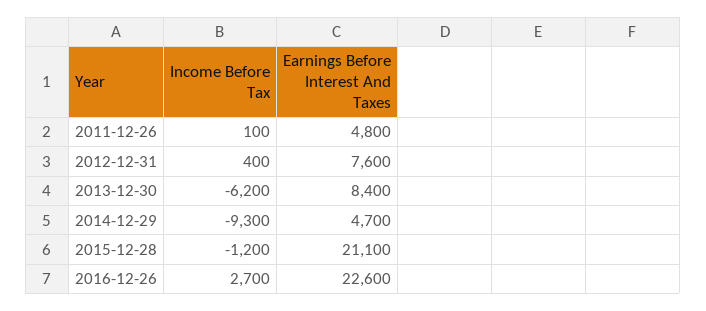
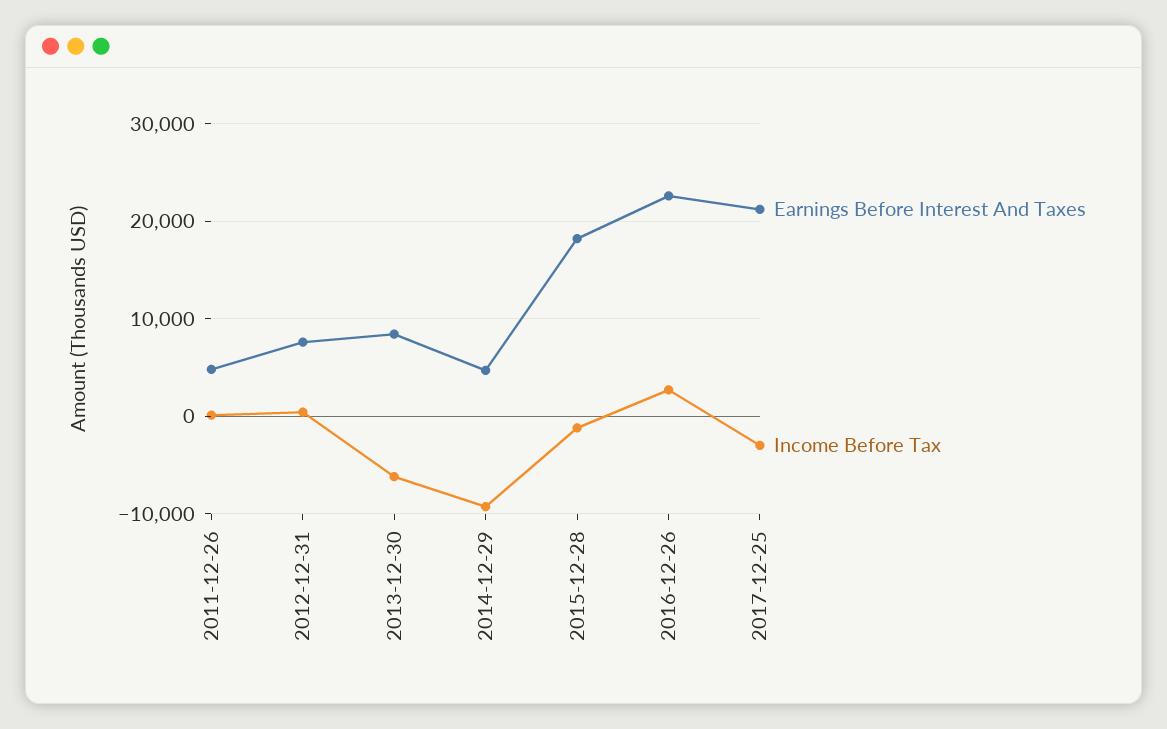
Earnings Before Interest And Taxes, 2015-12-28: 21100 -> 18000
Earnings Before Interest And Taxes, 2017-12-25: none -> 21000
Income Before Tax, 2017-12-25: none -> -3000

